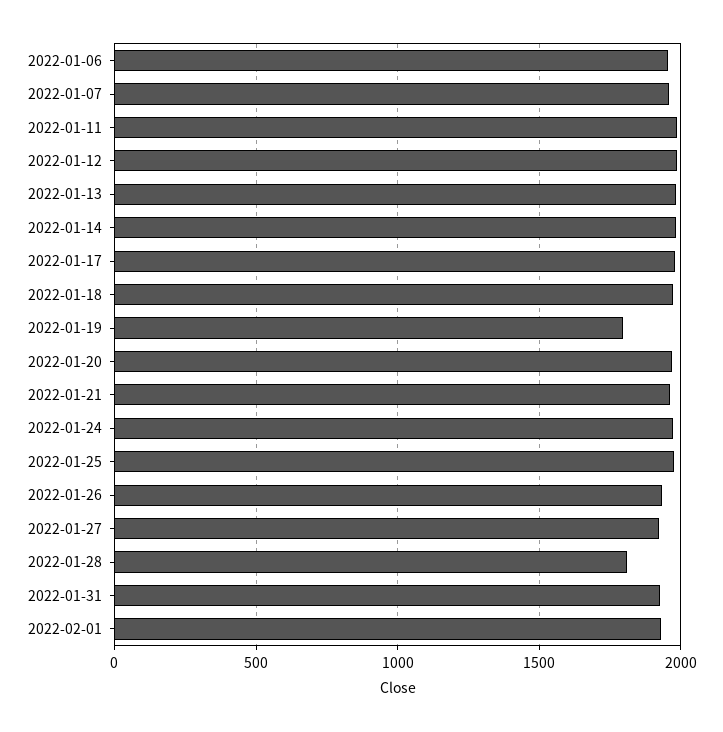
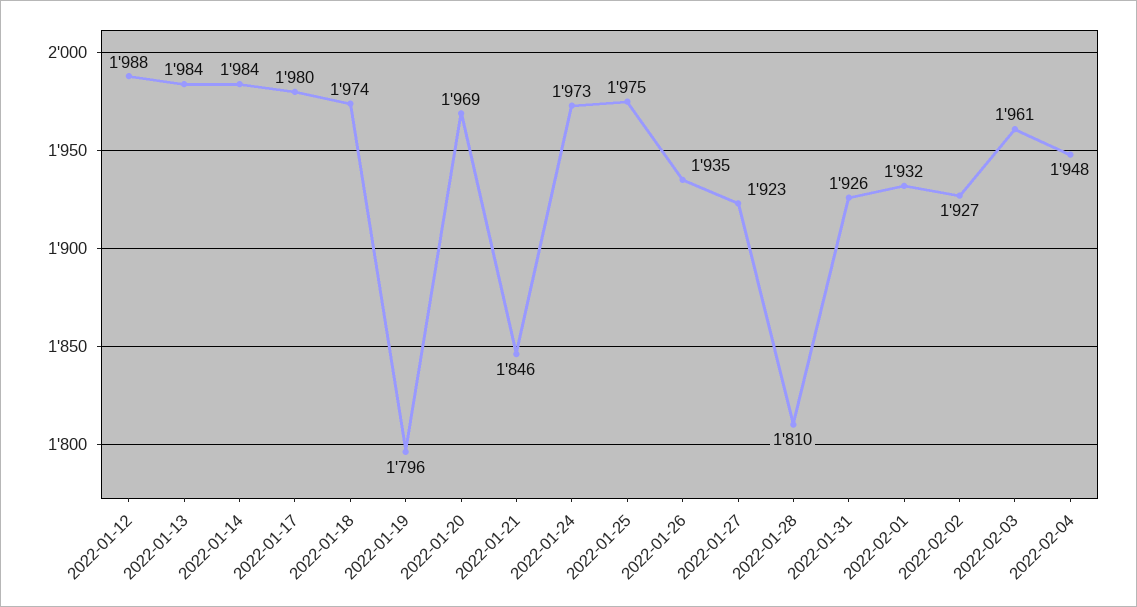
2022-01-06: 1950 -> none
2022-01-07: 1950 -> none
2022-01-11: 2000 -> none
2022-01-21: 1950 -> 1846
2022-02-02: none -> 1927
2022-02-03: none -> 1961
2022-02-04: none -> 1948

